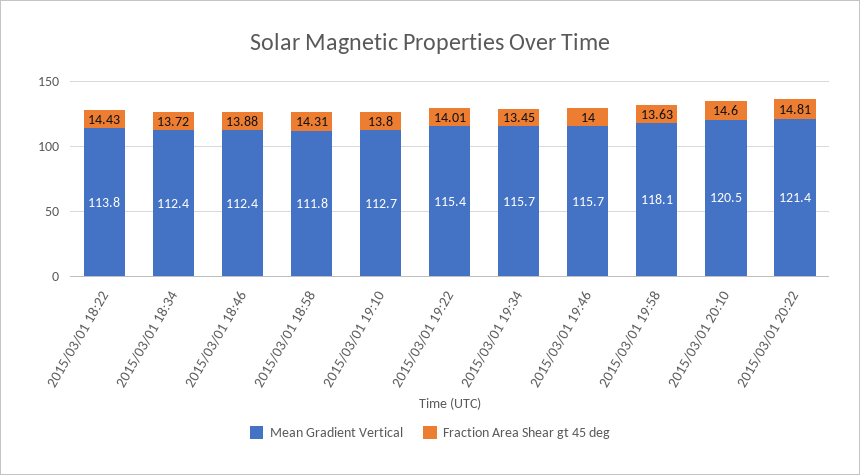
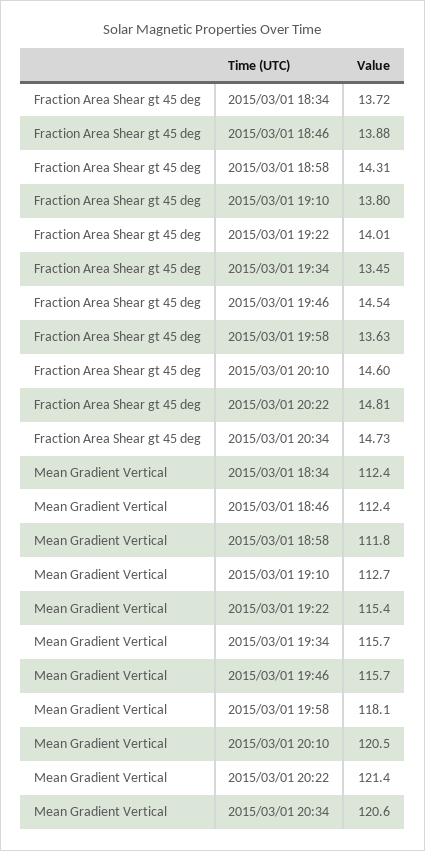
Mean Gradient Vertical, 2015/03/01 18:22: 113.8 -> none
Fraction Area Shear gt 45 deg, 2015/03/01 18:22: 14.43 -> none
Fraction Area Shear gt 45 deg, 2015/03/01 19:46: 14 -> 14.54
Fraction Area Shear gt 45 deg, 2015/03/01 20:34: none -> 14.73
Mean Gradient Vertical, 2015/03/01 20:34: none -> 120.6

